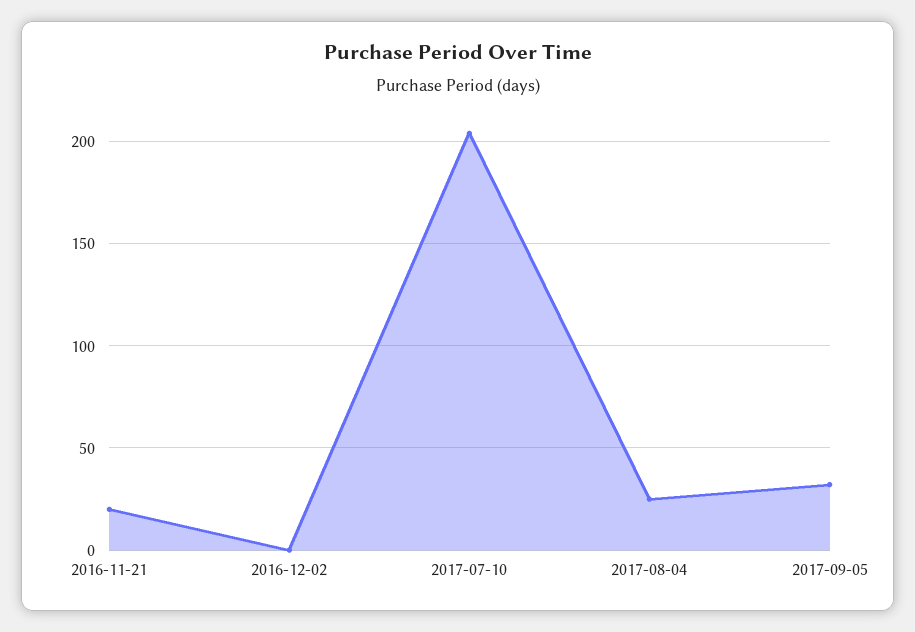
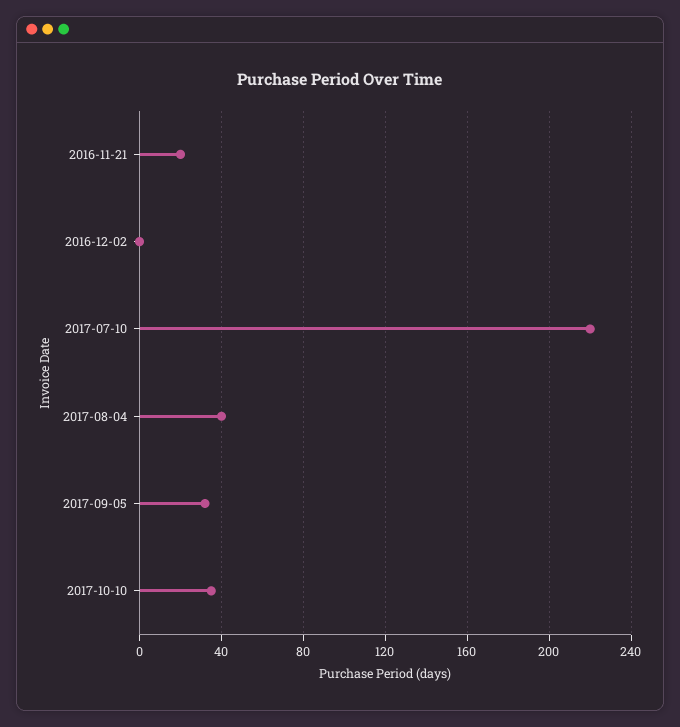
2017-07-10: 205 -> 220
2017-08-04: 25 -> 40
2017-10-10: none -> 35

